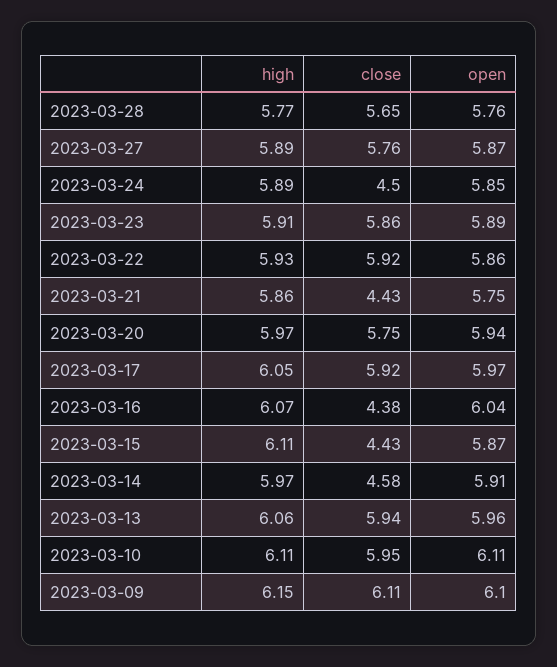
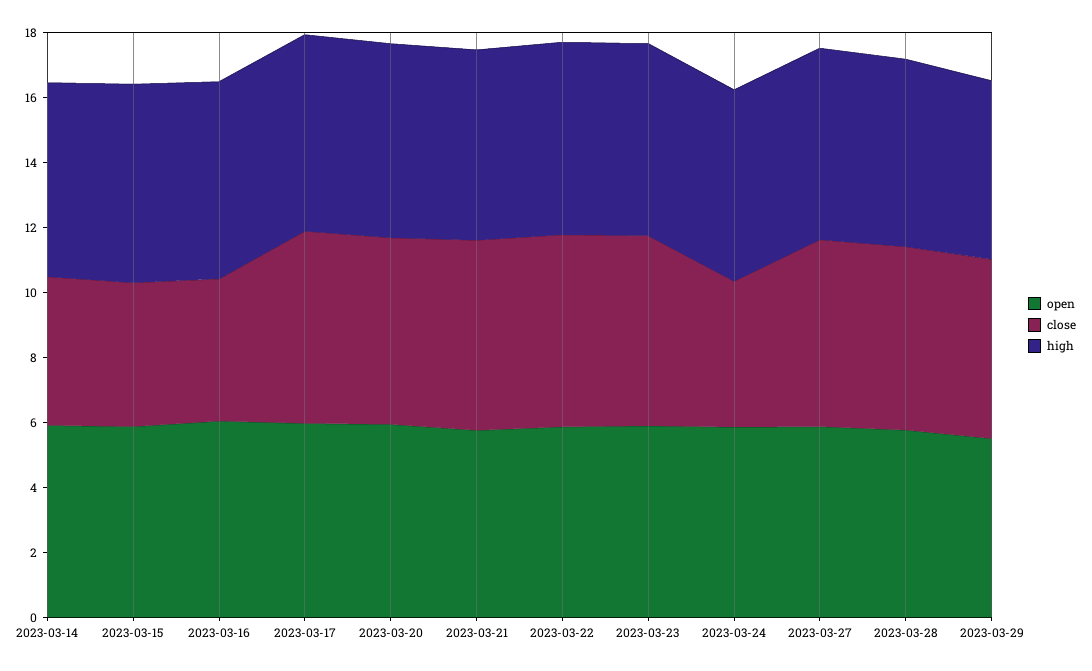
close, 2023-03-21: 4.43 -> 6
high, 2023-03-13: 6.06 -> none
close, 2023-03-13: 5.94 -> none
open, 2023-03-13: 5.96 -> none
high, 2023-03-10: 6.11 -> none
close, 2023-03-10: 5.95 -> none
open, 2023-03-10: 6.11 -> none
high, 2023-03-09: 6.15 -> none
close, 2023-03-09: 6.11 -> none
open, 2023-03-09: 6.1 -> none
open, 2023-03-29: none -> 5.5
close, 2023-03-29: none -> 5.5
high, 2023-03-29: none -> 5.5

